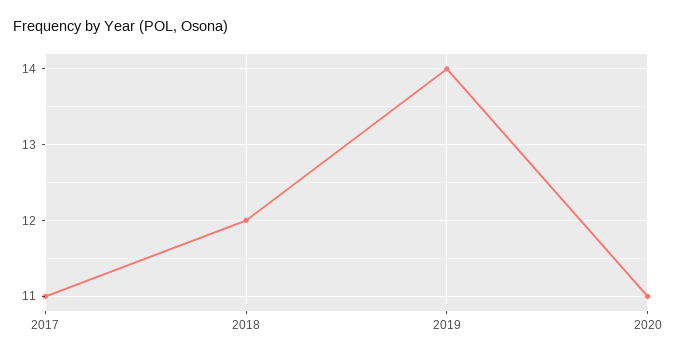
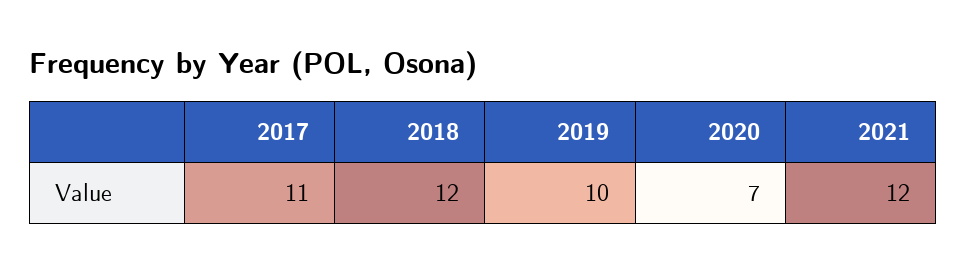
2019: 14 -> 10
2020: 11 -> 7
2021: none -> 12

